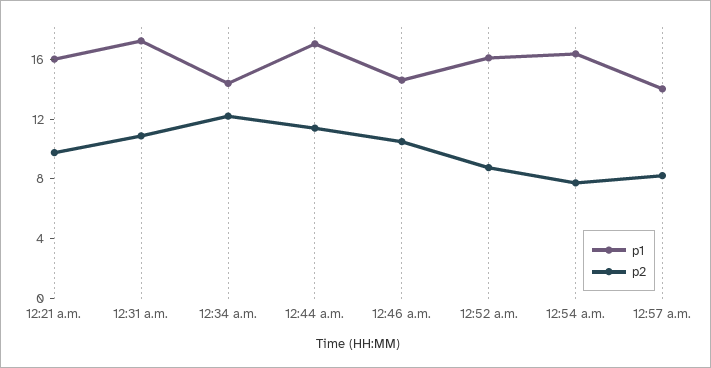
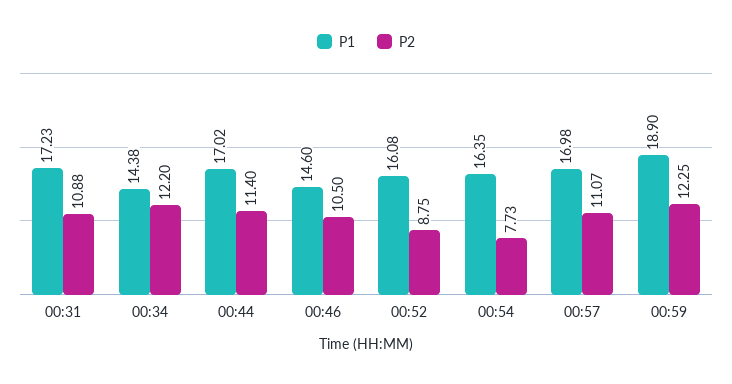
p1, 12:21 a.m.: 16 -> none
p2, 12:21 a.m.: 10 -> none
p1, 12:57 a.m.: 14 -> 16.98
p2, 12:57 a.m.: 8 -> 11.07
p1, 00:59: none -> 18.9
p2, 00:59: none -> 12.25

